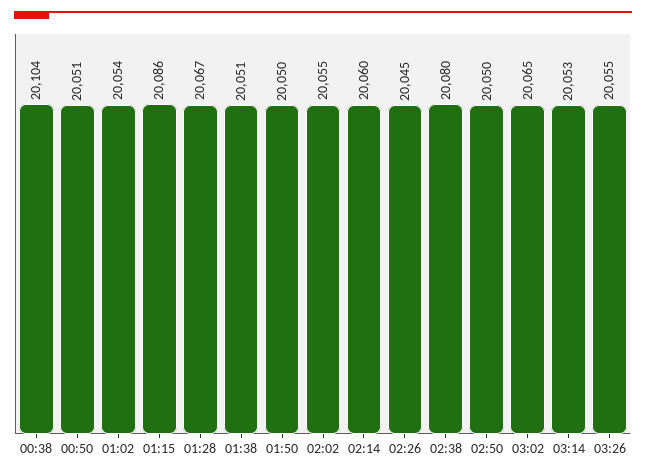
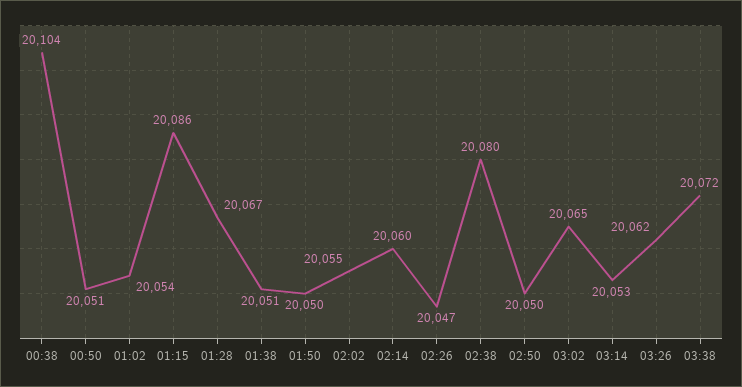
02:26: 20045 -> 20047
03:26: 20055 -> 20062
03:38: none -> 20072

